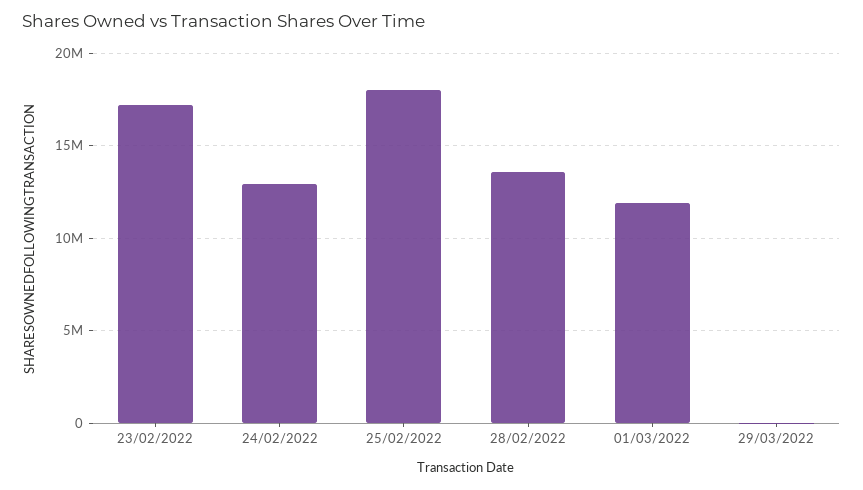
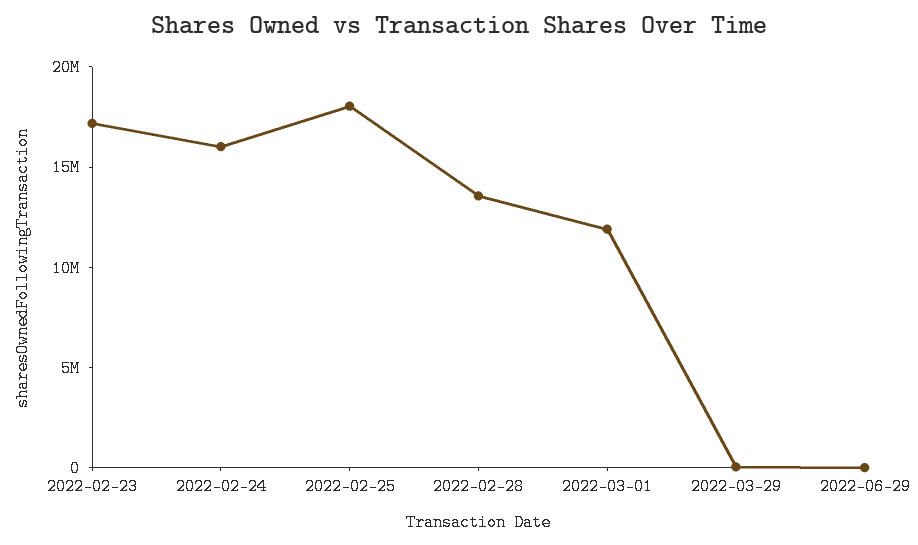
24/02/2022: 13000000 -> 16000000
2022-06-29: none -> 0

